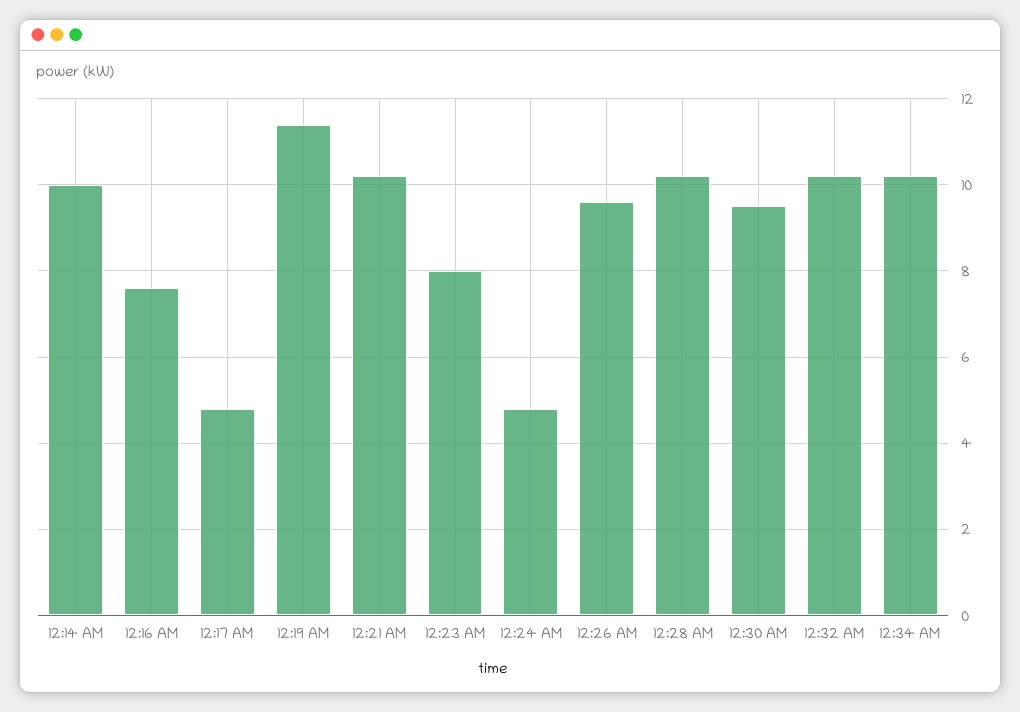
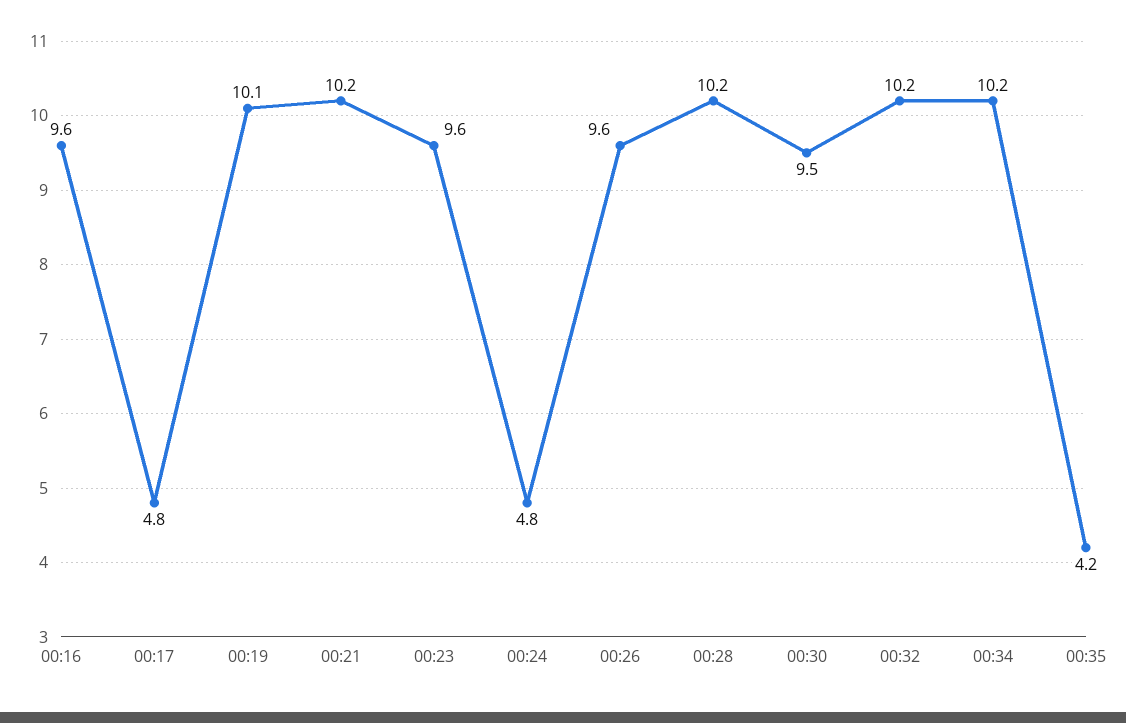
12:14 AM: 10 -> none
12:16 AM: 7.5 -> 9.6
12:19 AM: 11.5 -> 10.1
12:23 AM: 8 -> 9.6
00:35: none -> 4.2

